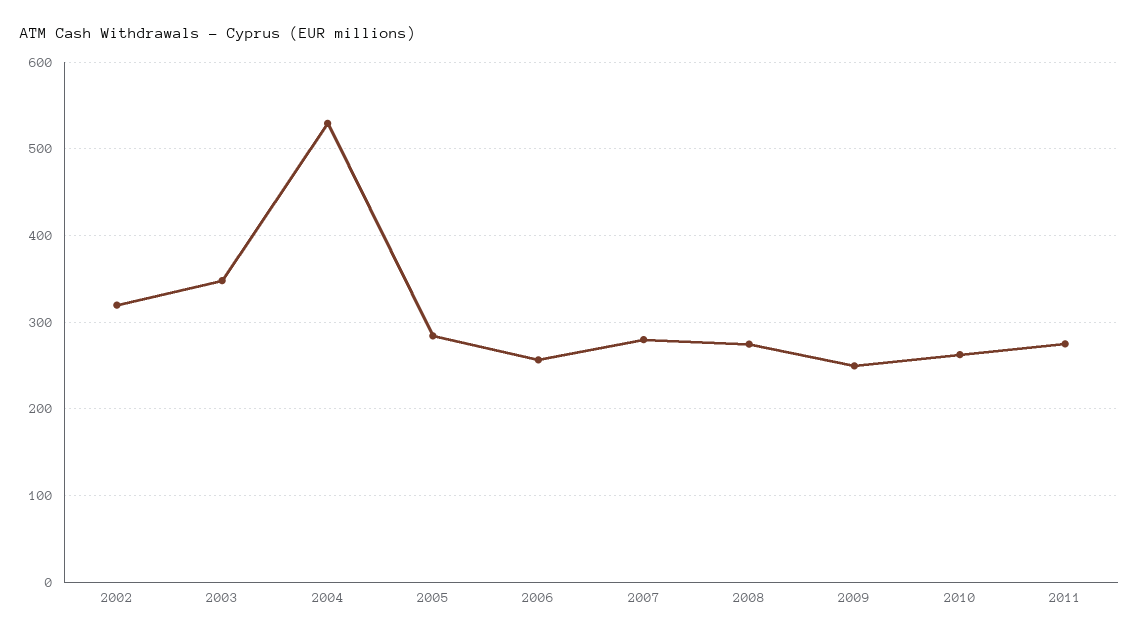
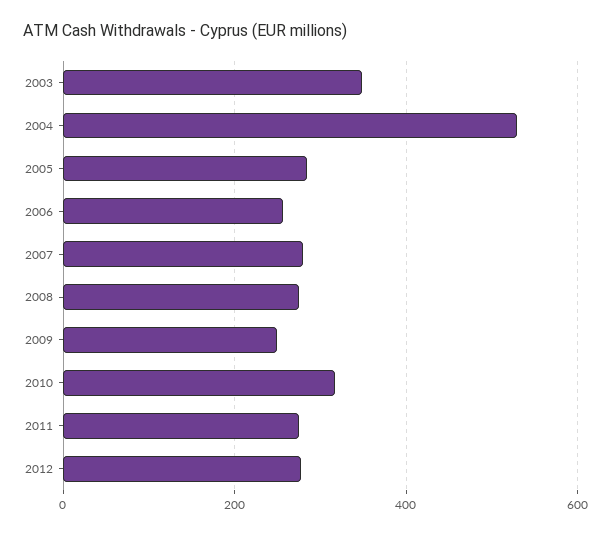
2002: 320 -> none
2010: 260 -> 320
2012: none -> 280

